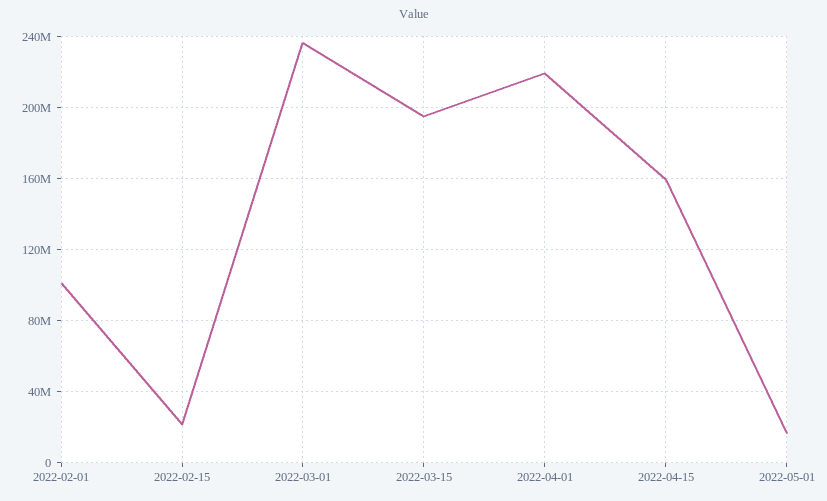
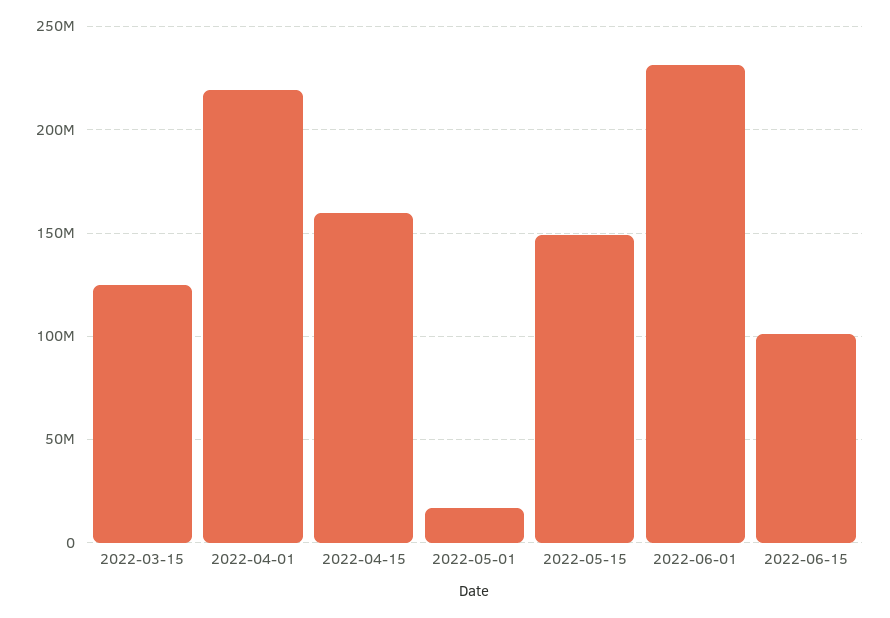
2022-02-01: 100000000 -> none
2022-02-15: 20000000 -> none
2022-03-01: 235000000 -> none
2022-03-15: 195000000 -> 125000000
2022-05-15: none -> 150000000
2022-06-01: none -> 230000000
2022-06-15: none -> 100000000

